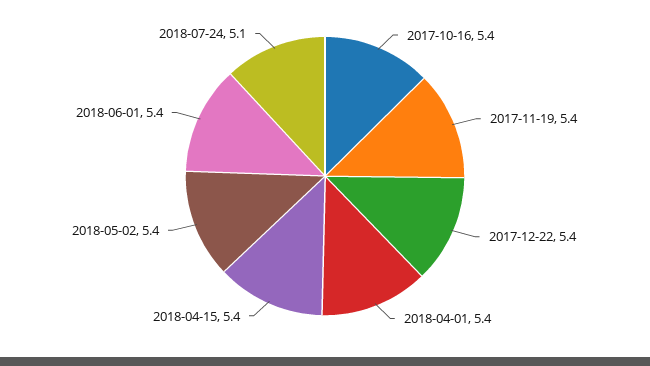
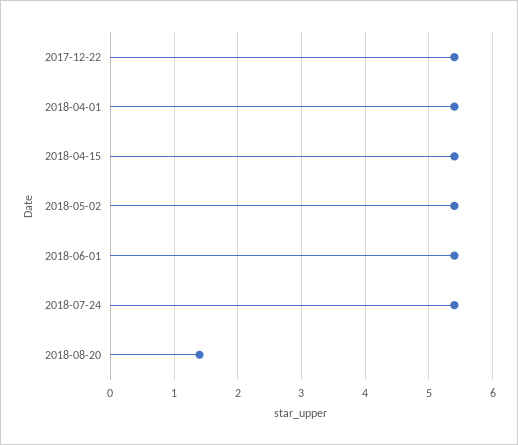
2017-10-16: 5.4 -> none
2017-11-19: 5.4 -> none
2018-07-24: 5.1 -> 5.4
2018-08-20: none -> 1.4

